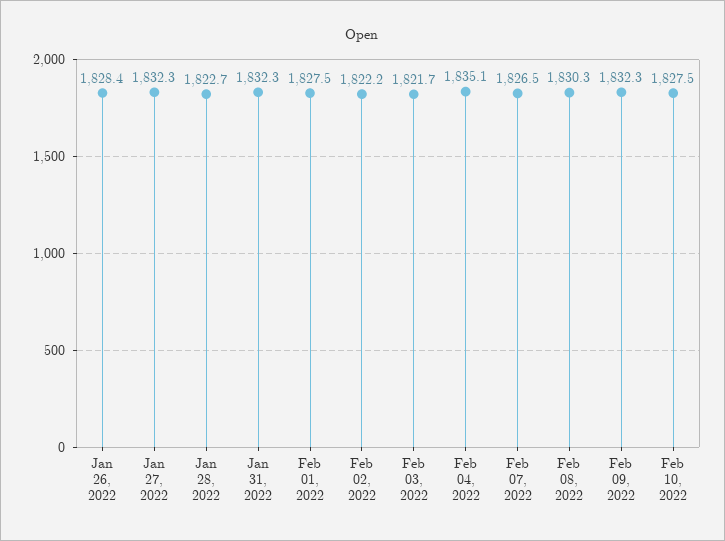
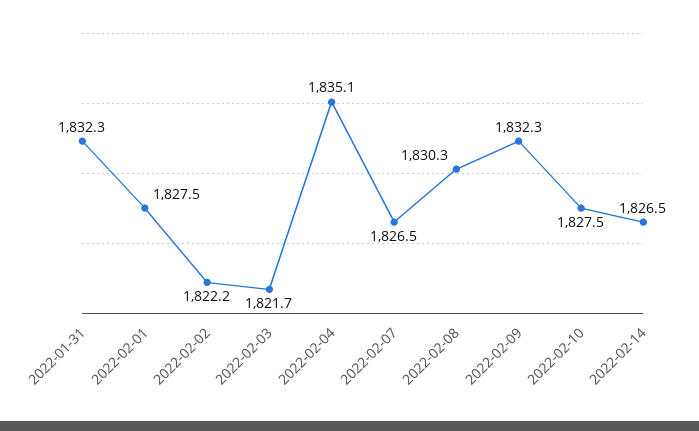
Jan 26, 2022: 1828.4 -> none
Jan 27, 2022: 1832.3 -> none
Jan 28, 2022: 1822.7 -> none
2022-02-14: none -> 1826.5

